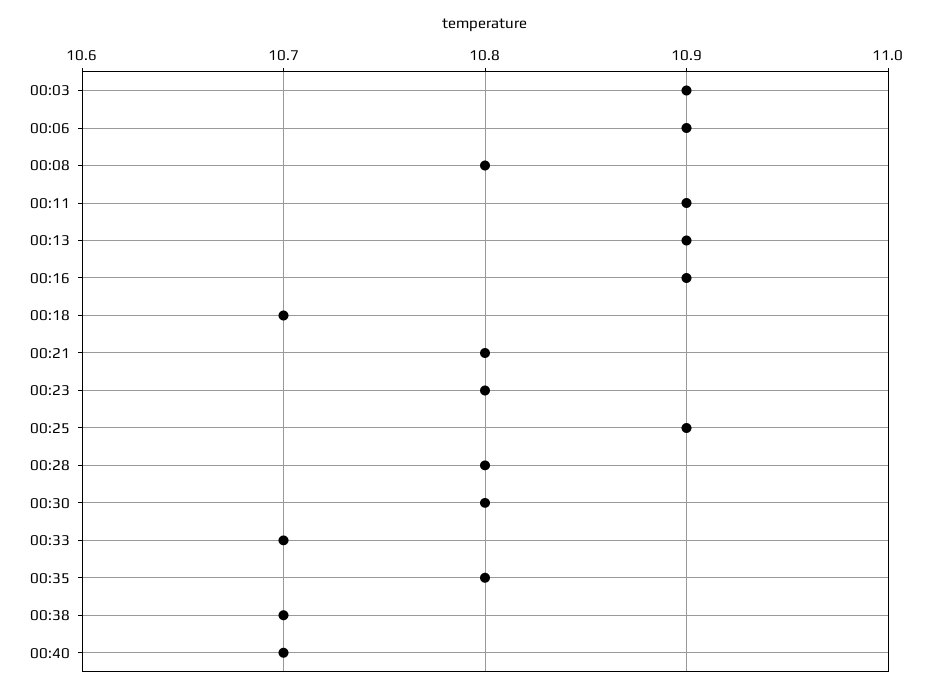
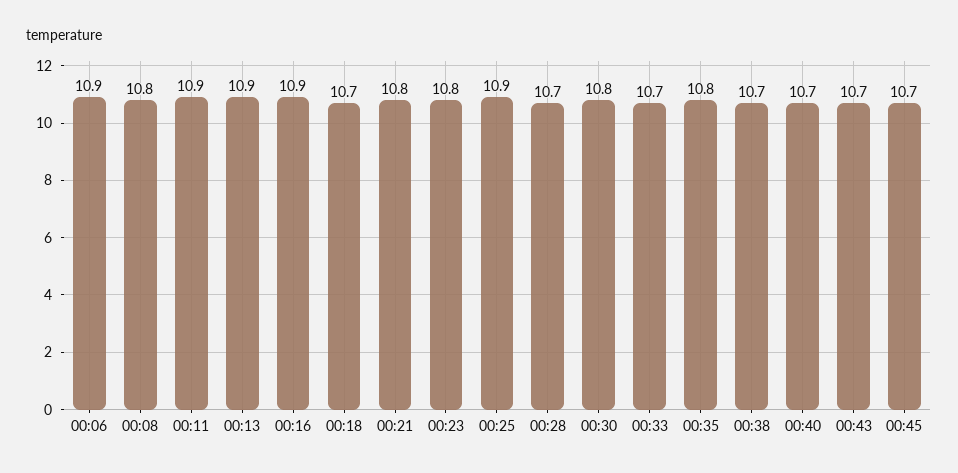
00:03: 10.9 -> none
00:28: 10.8 -> 10.7
00:43: none -> 10.7
00:45: none -> 10.7

